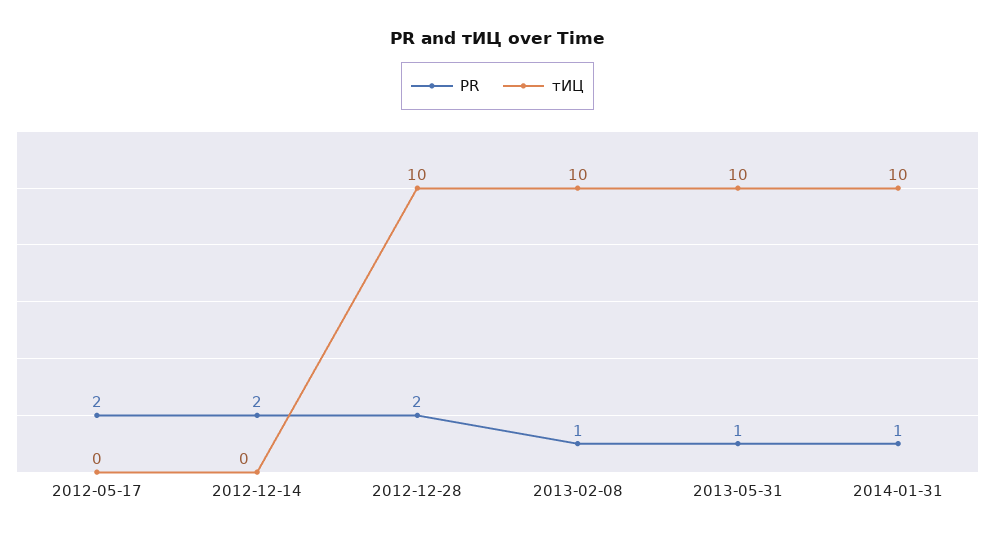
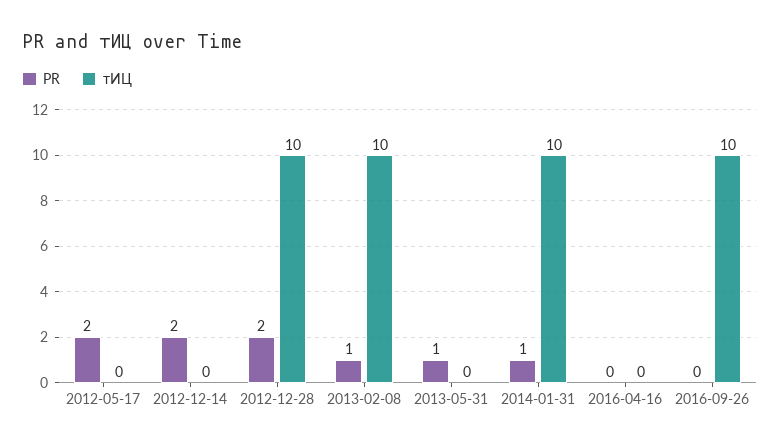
тИЦ, 2013-05-31: 10 -> 0
PR, 2016-04-16: none -> 0
тИЦ, 2016-04-16: none -> 0
PR, 2016-09-26: none -> 0
тИЦ, 2016-09-26: none -> 10

